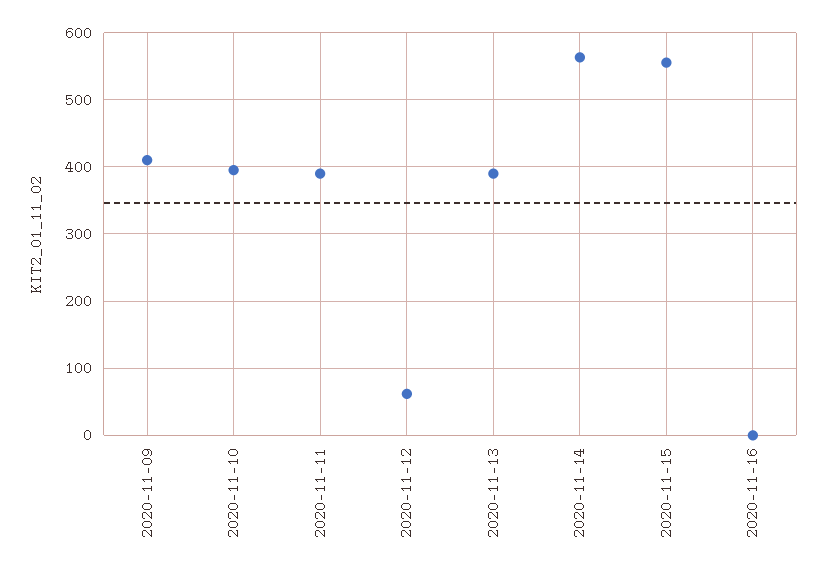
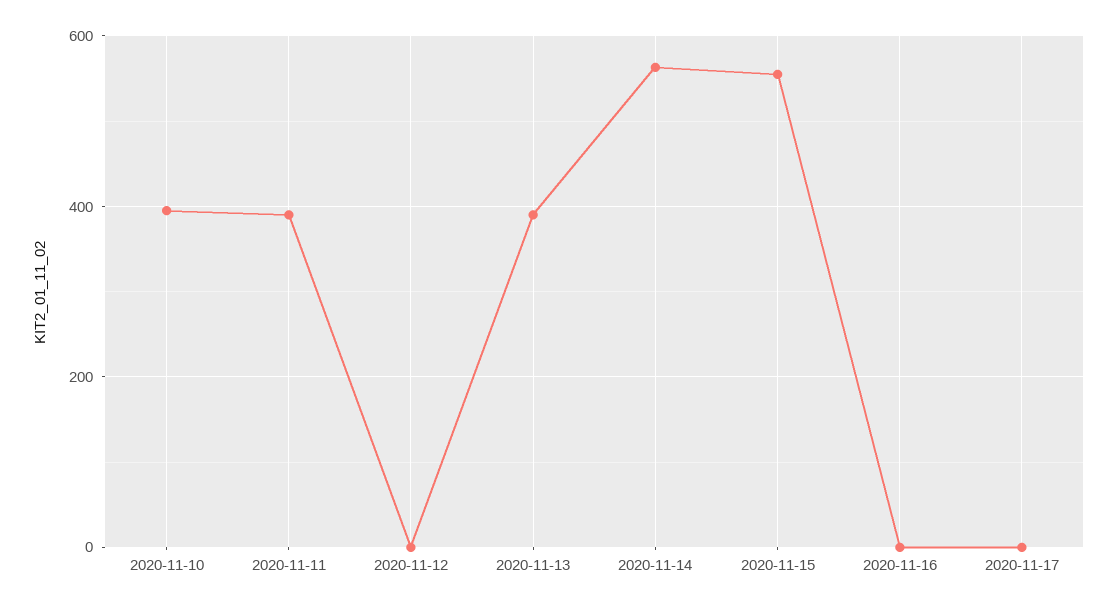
2020-11-09: 410 -> none
2020-11-12: 60 -> 0
2020-11-17: none -> 0

